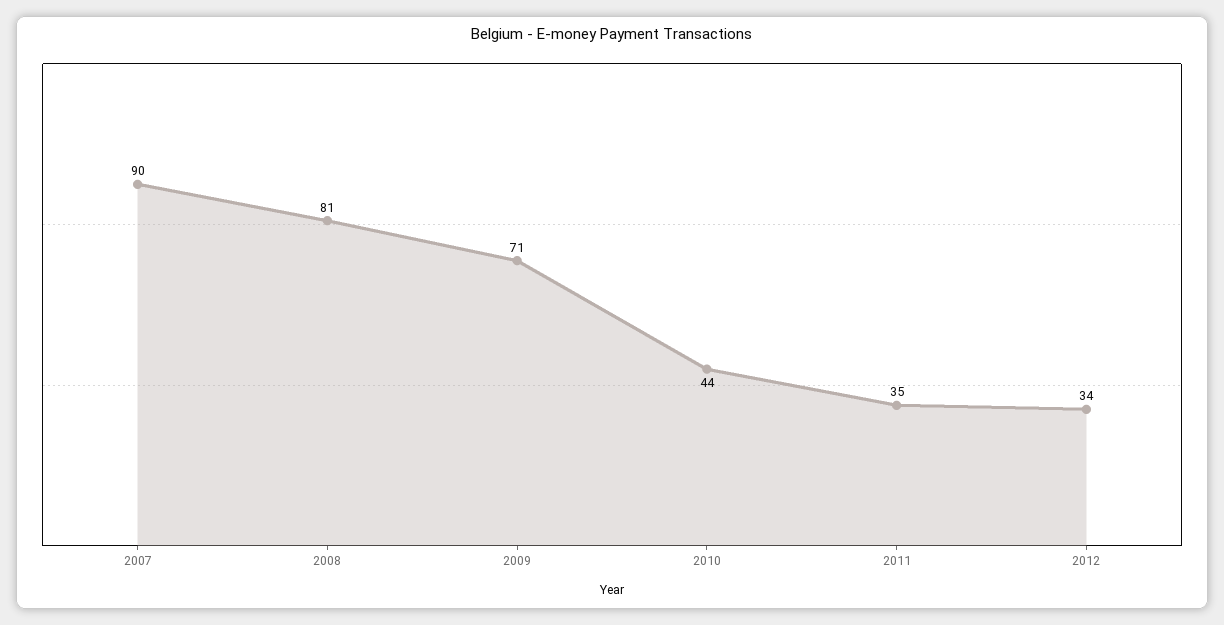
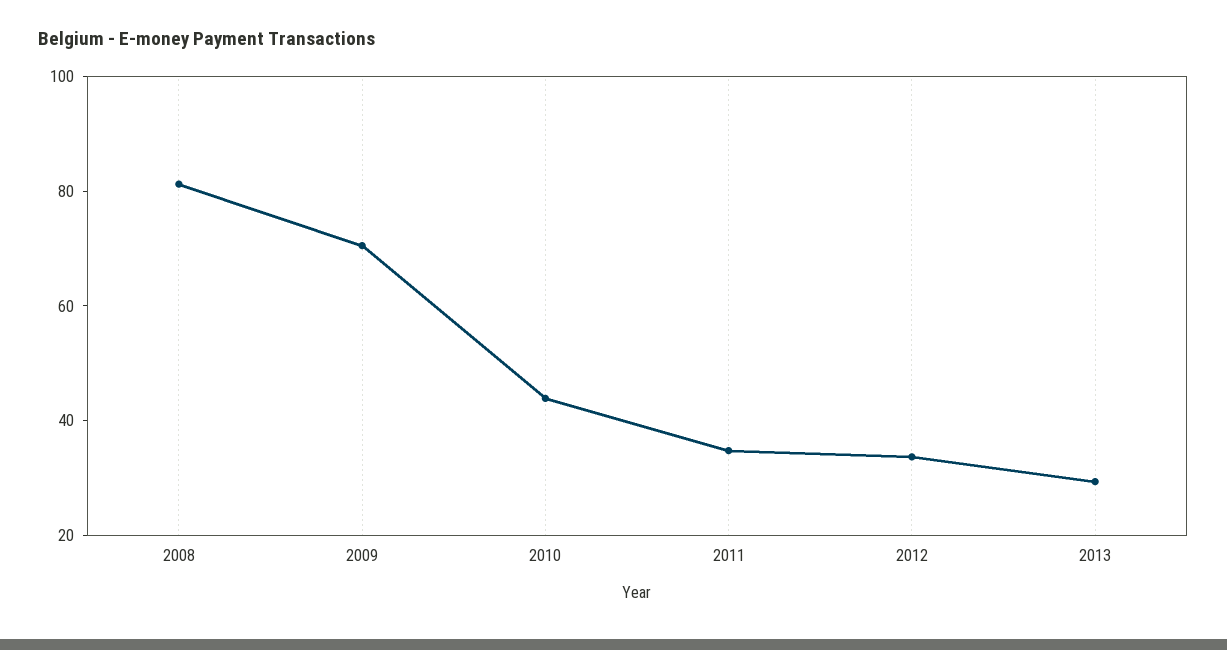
2007: 90 -> none
2013: none -> 30

